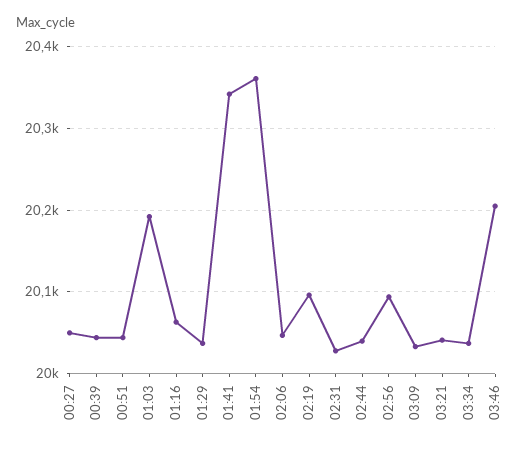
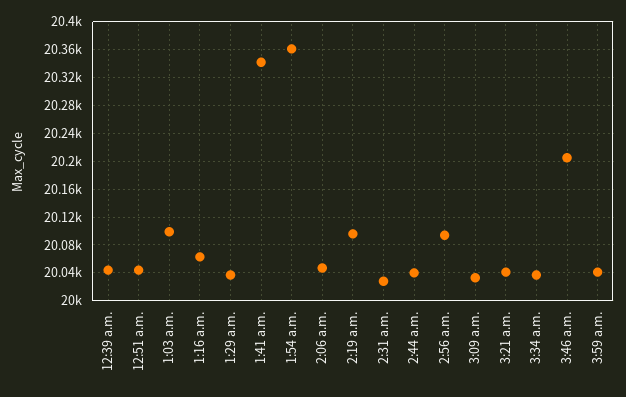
00:27: 20050 -> none
01:03: 20190 -> 20100
3:59 a.m.: none -> 20040

